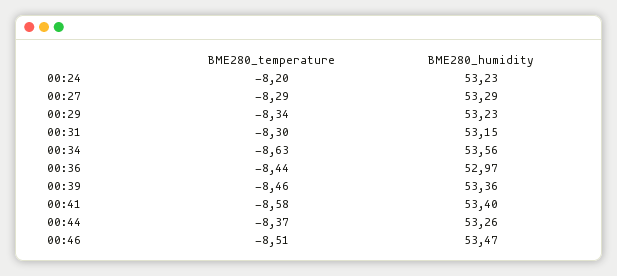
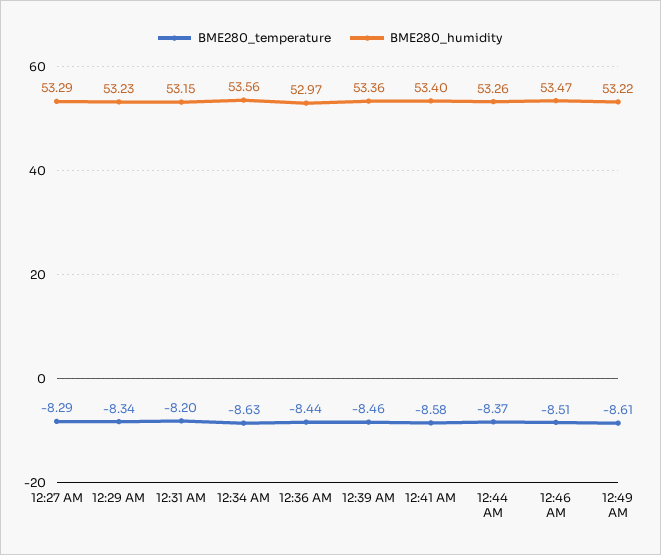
BME280_temperature, 00:24: -8.2 -> none
BME280_humidity, 00:24: 53.23 -> none
BME280_temperature, 00:31: -8.3 -> -8.2
BME280_temperature, 12:49 AM: none -> -8.61
BME280_humidity, 12:49 AM: none -> 53.22

